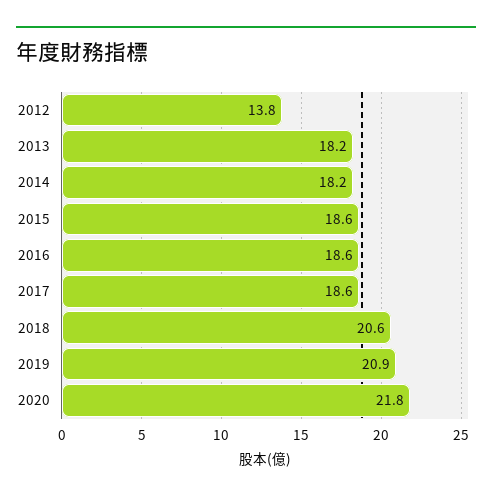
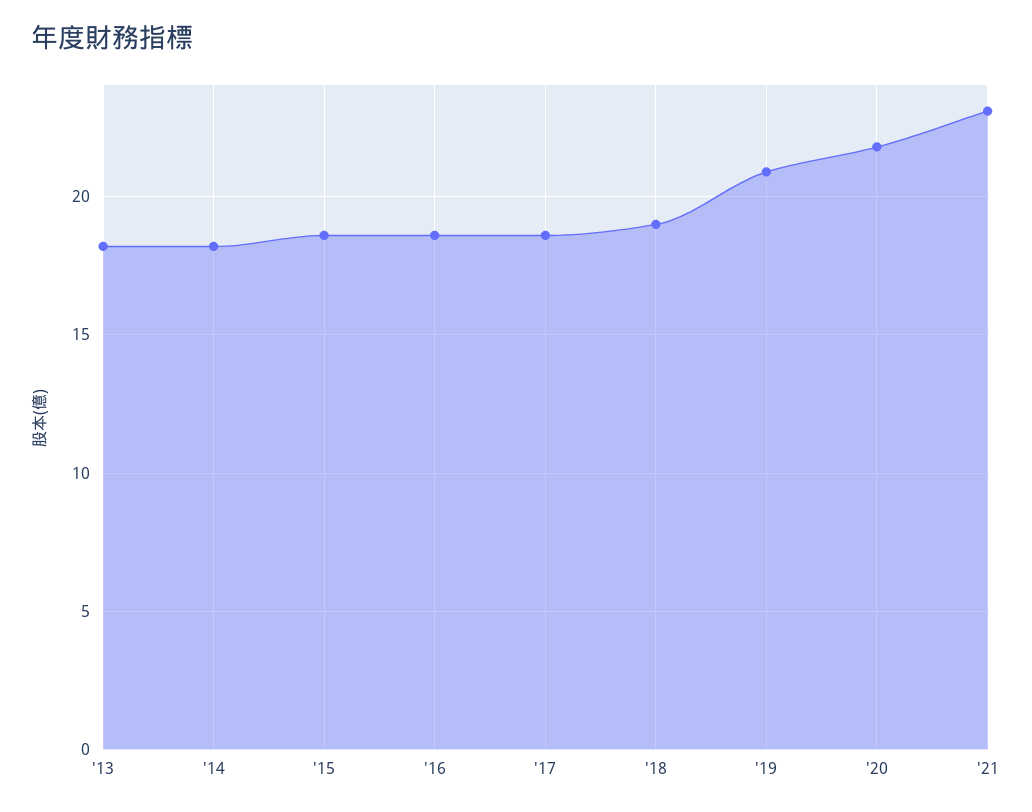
2012: 13.8 -> none
2018: 20.6 -> 19
'21: none -> 23

